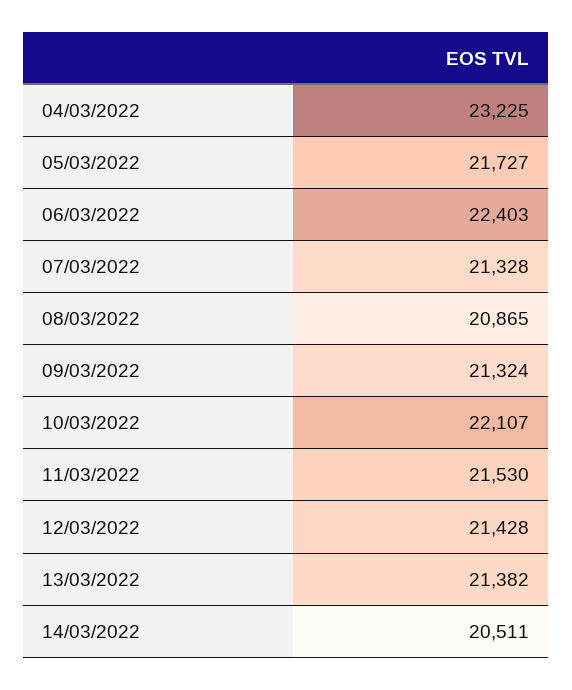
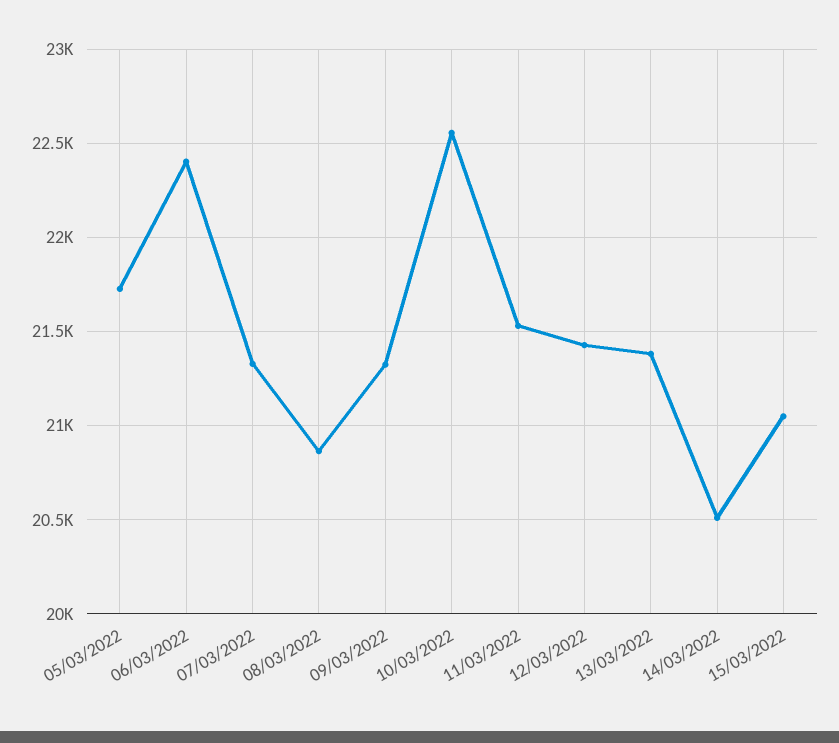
04/03/2022: 23225 -> none
10/03/2022: 22107 -> 22550
15/03/2022: none -> 21050

